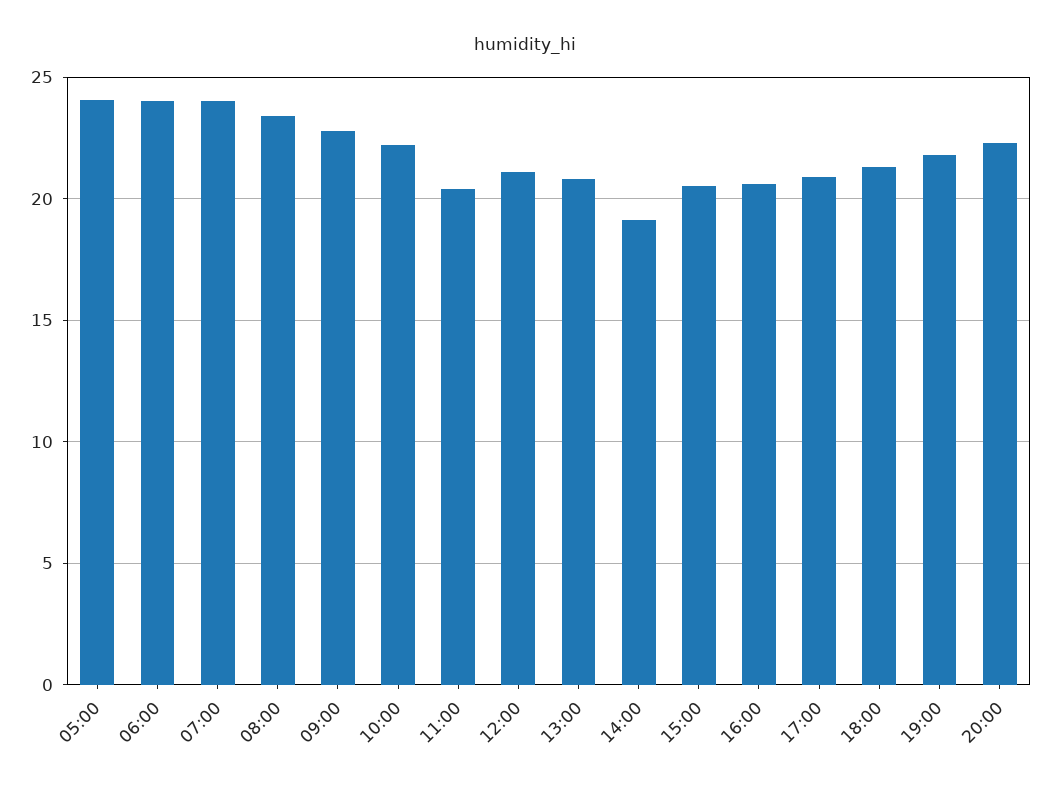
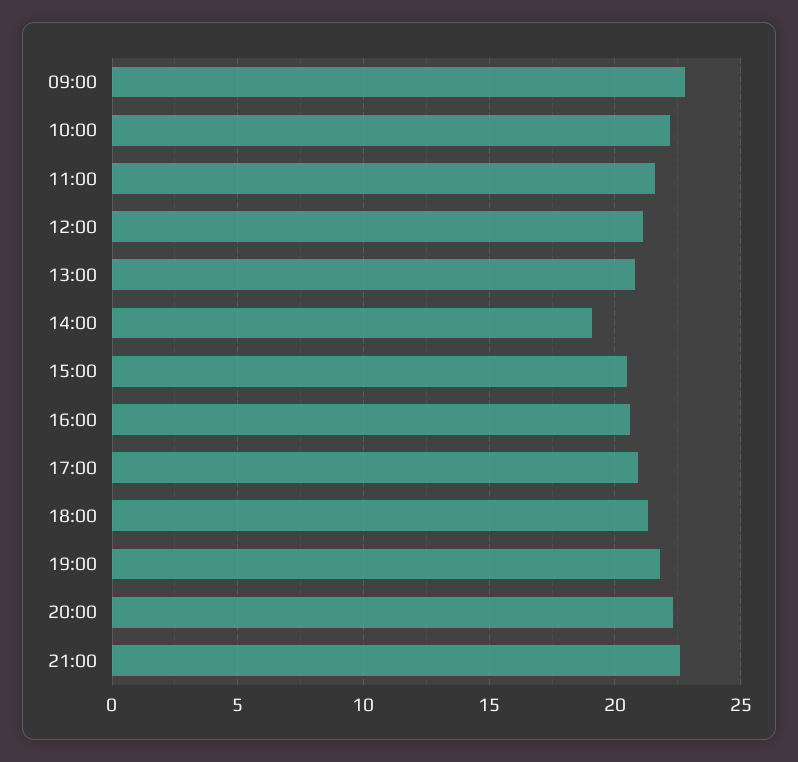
05:00: 24 -> none
06:00: 24 -> none
07:00: 24 -> none
08:00: 23.5 -> none
11:00: 20.5 -> 21.5
21:00: none -> 22.5

